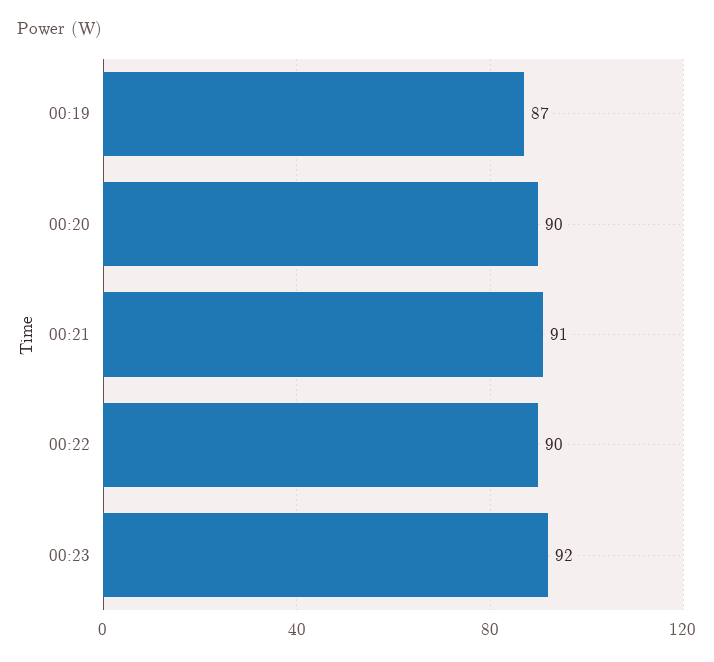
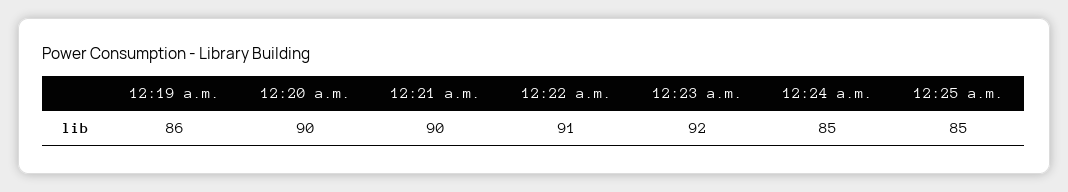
00:19: 87 -> 86
00:21: 91 -> 90
00:22: 90 -> 91
12:24 a.m.: none -> 85
12:25 a.m.: none -> 85

